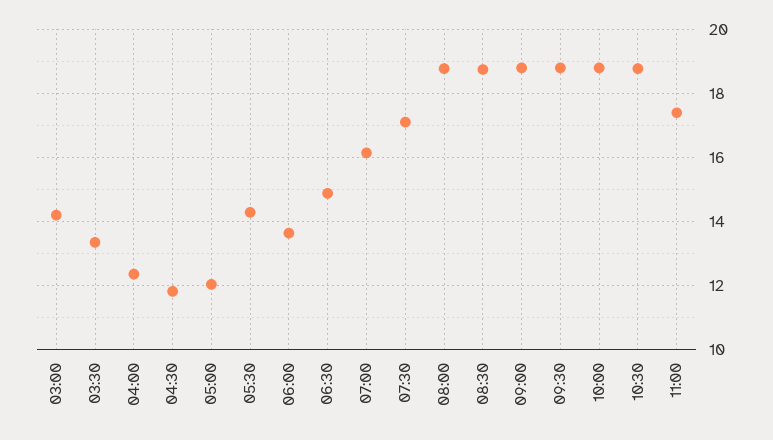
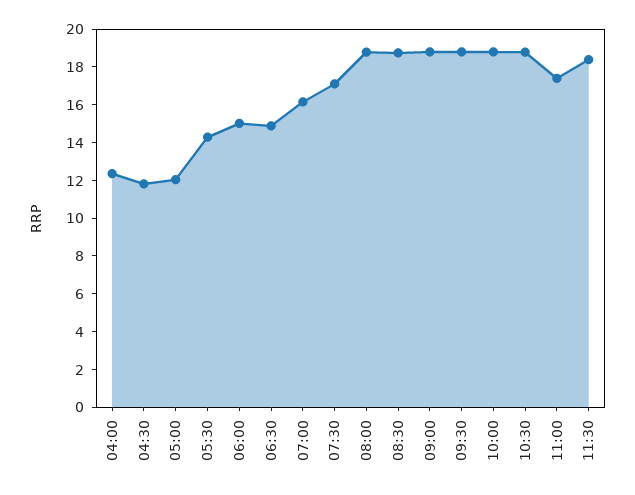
03:00: 14.2 -> none
03:30: 13.4 -> none
06:00: 13.6 -> 15
11:30: none -> 18.5

